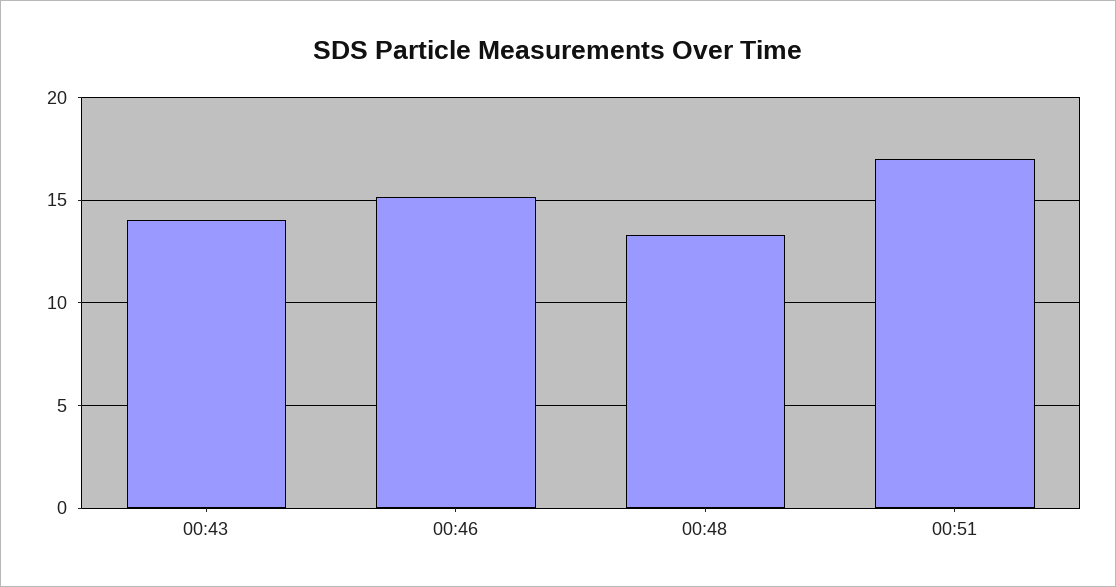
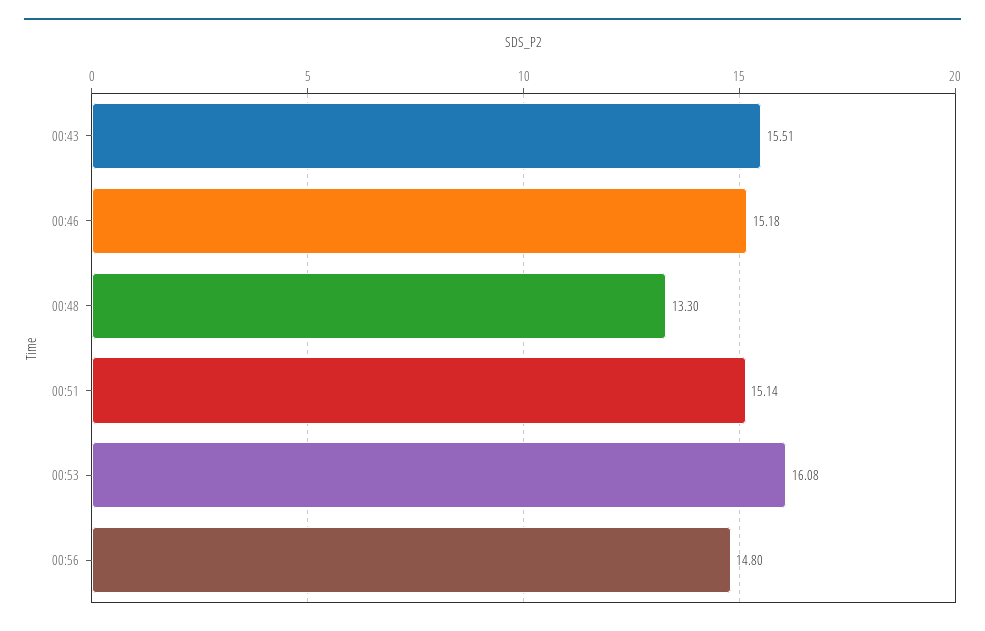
00:43: 14 -> 15.51
00:51: 17 -> 15.14
00:53: none -> 16.08
00:56: none -> 14.8

